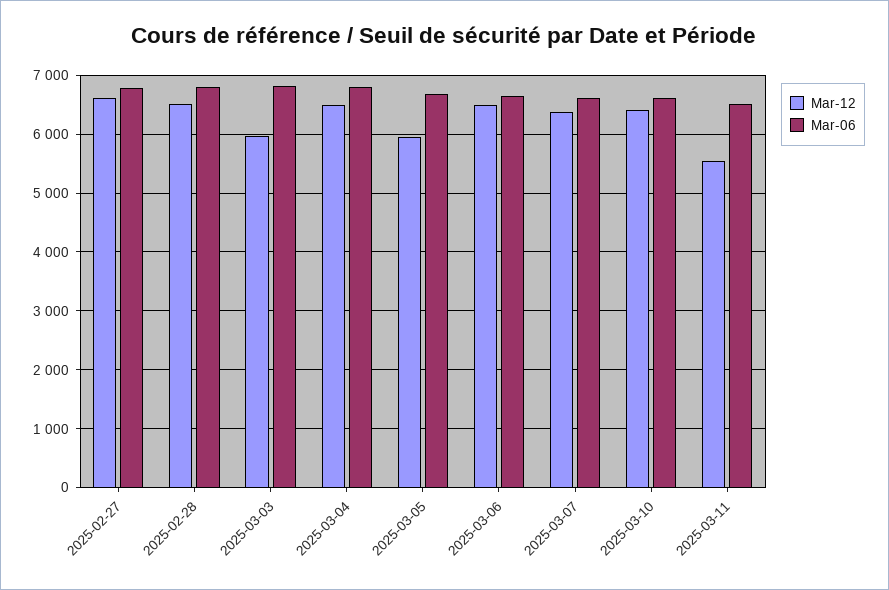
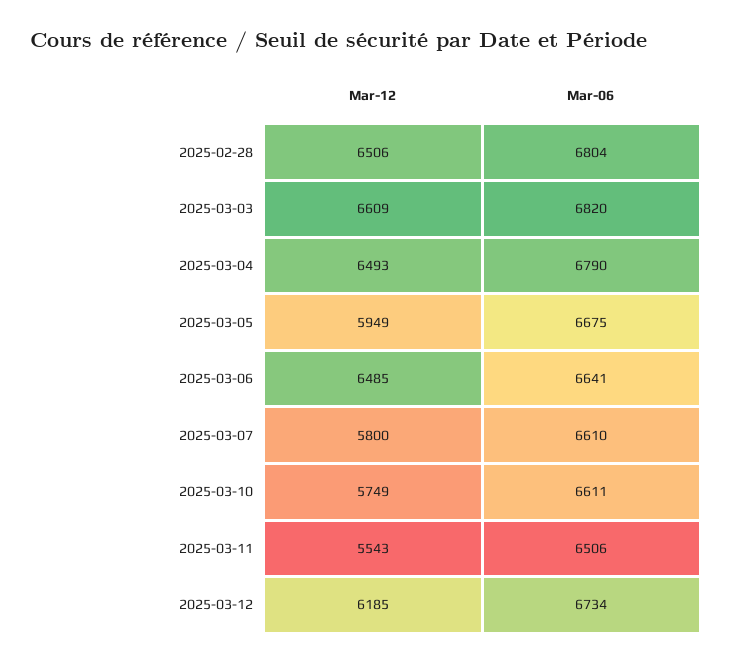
Mar-12, 2025-02-27: 6600 -> none
Mar-06, 2025-02-27: 6800 -> none
Mar-12, 2025-03-03: 6000 -> 6609
Mar-12, 2025-03-07: 6400 -> 5800
Mar-12, 2025-03-10: 6400 -> 5749
Mar-12, 2025-03-12: none -> 6185
Mar-06, 2025-03-12: none -> 6734

